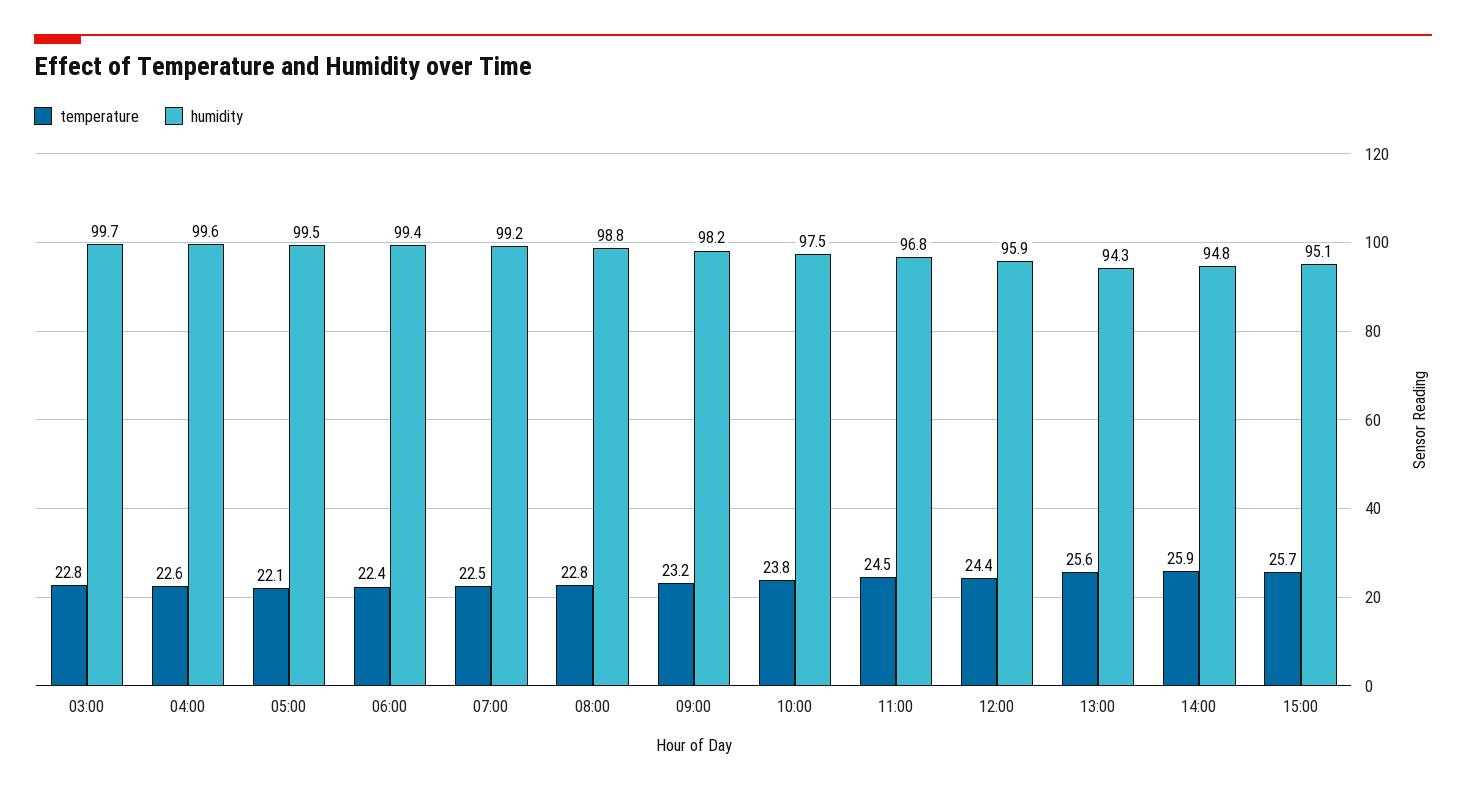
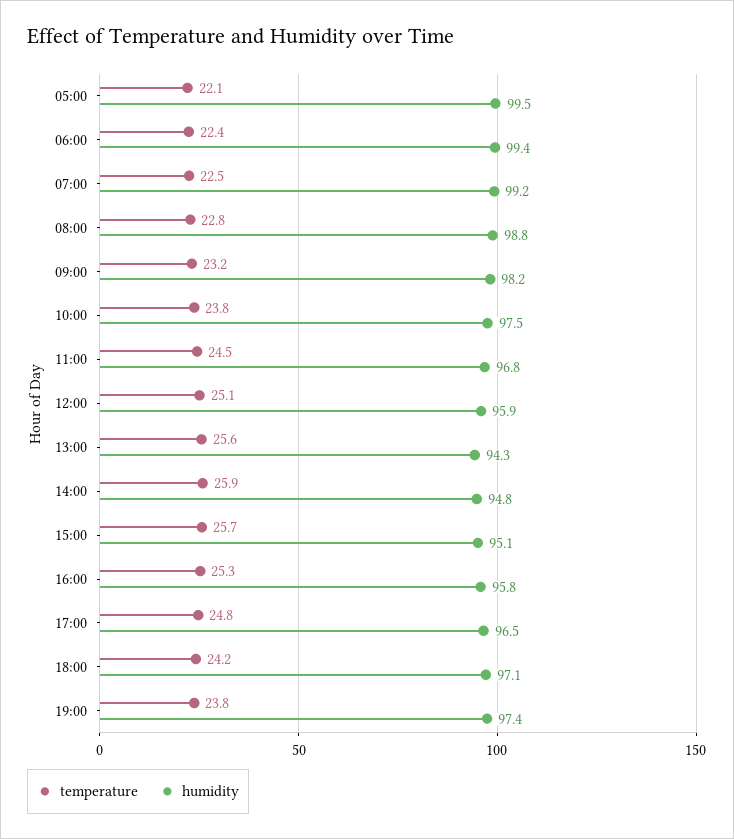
temperature, 03:00: 22.8 -> none
humidity, 03:00: 99.7 -> none
temperature, 04:00: 22.6 -> none
humidity, 04:00: 99.6 -> none
temperature, 12:00: 24.4 -> 25.1
temperature, 16:00: none -> 25.3
humidity, 16:00: none -> 95.8
temperature, 17:00: none -> 24.8
humidity, 17:00: none -> 96.5
temperature, 18:00: none -> 24.2
humidity, 18:00: none -> 97.1
temperature, 19:00: none -> 23.8
humidity, 19:00: none -> 97.4

